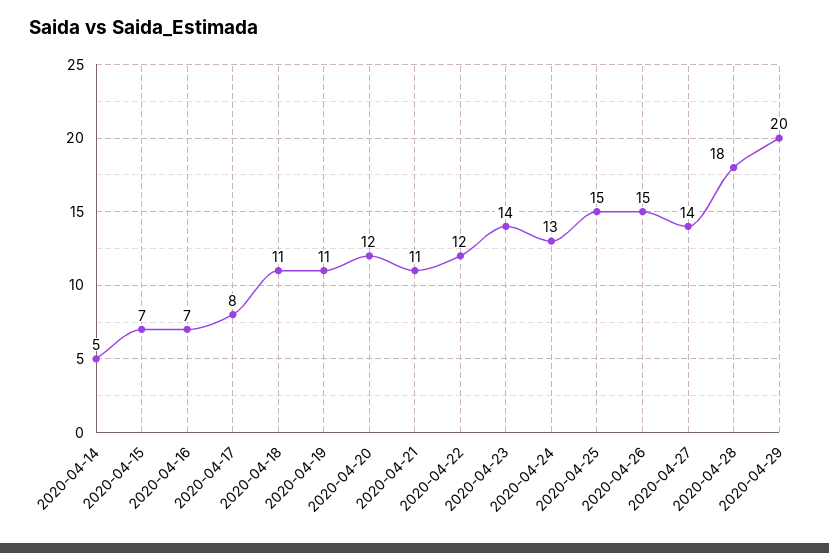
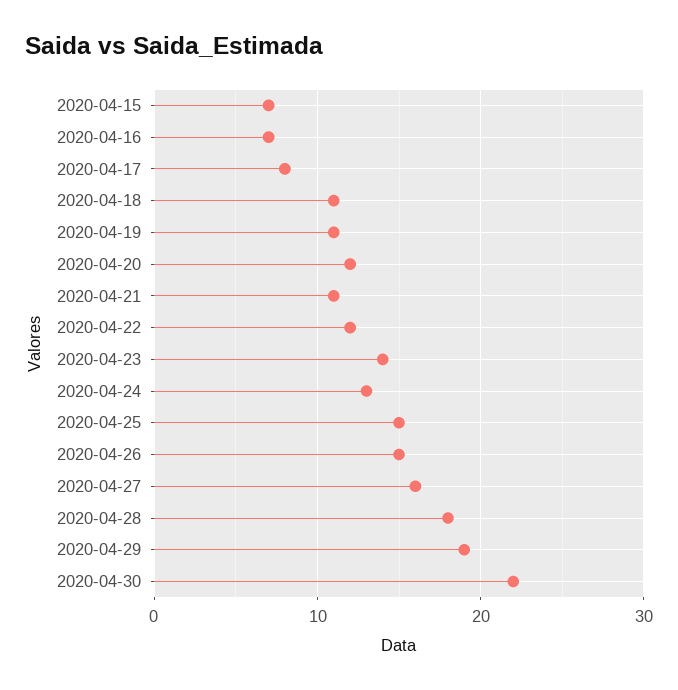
2020-04-14: 5 -> none
2020-04-27: 14 -> 16
2020-04-29: 20 -> 19
2020-04-30: none -> 22

